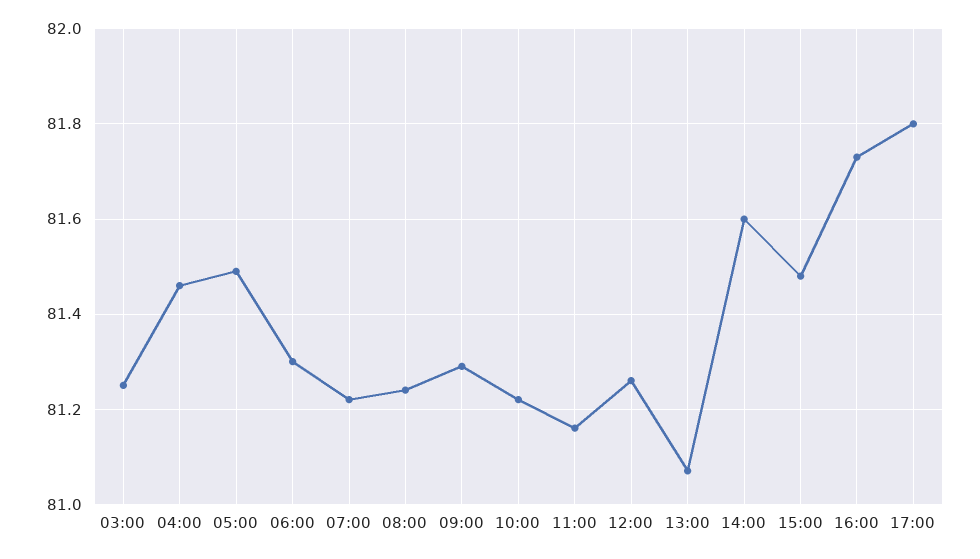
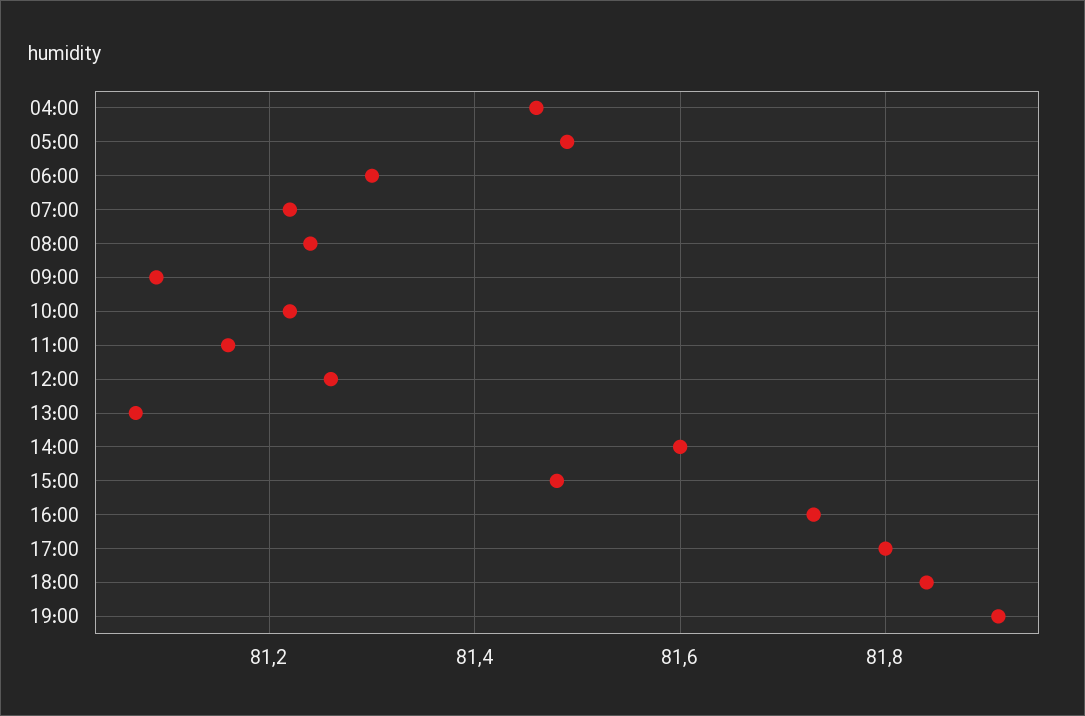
03:00: 81.25 -> none
09:00: 81.3 -> 81.1
18:00: none -> 81.85
19:00: none -> 81.9

